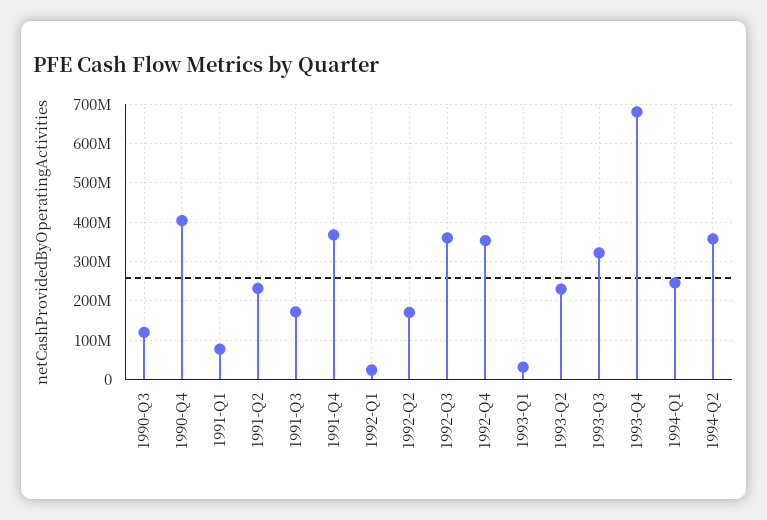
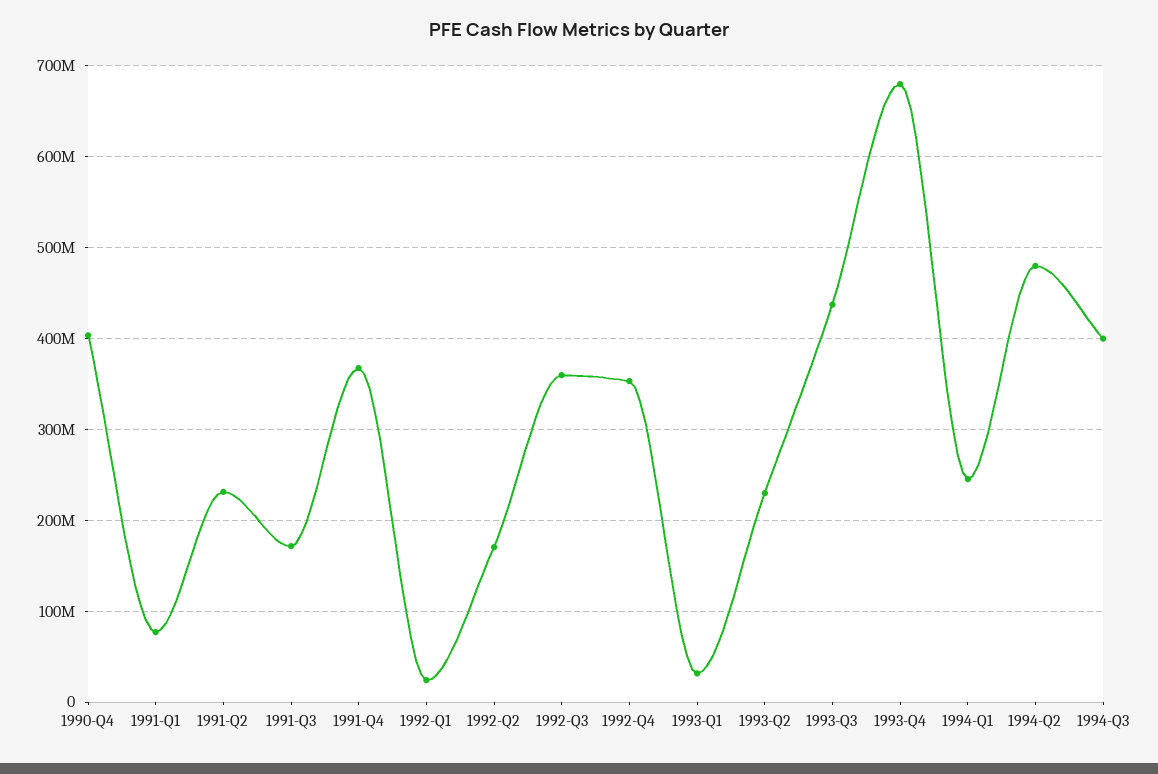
1990-Q3: 120000000 -> none
1993-Q3: 320000000 -> 440000000
1994-Q2: 360000000 -> 480000000
1994-Q3: none -> 400000000

